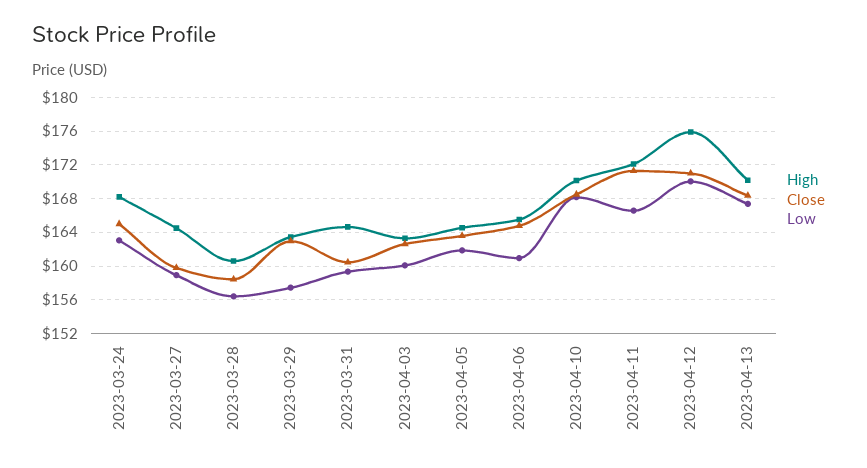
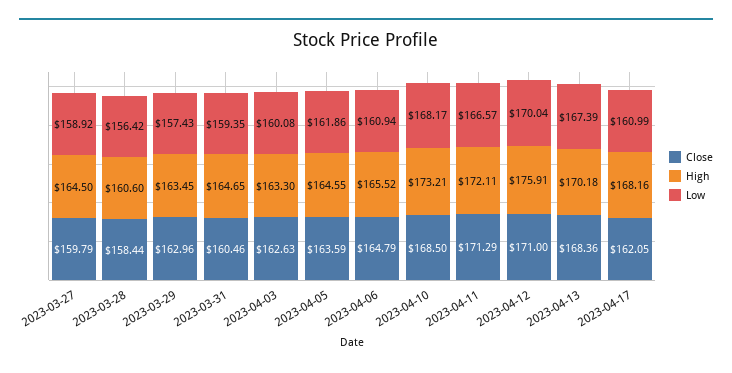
High, 2023-03-24: 168 -> none
Close, 2023-03-24: 165 -> none
Low, 2023-03-24: 163 -> none
High, 2023-04-10: 170 -> 173.21
Close, 2023-04-17: none -> 162.05
High, 2023-04-17: none -> 168.16
Low, 2023-04-17: none -> 160.99

